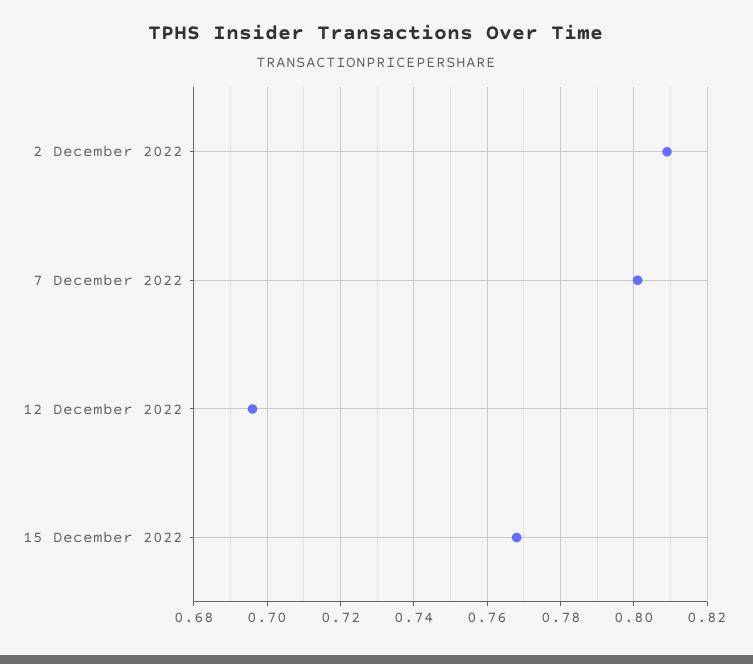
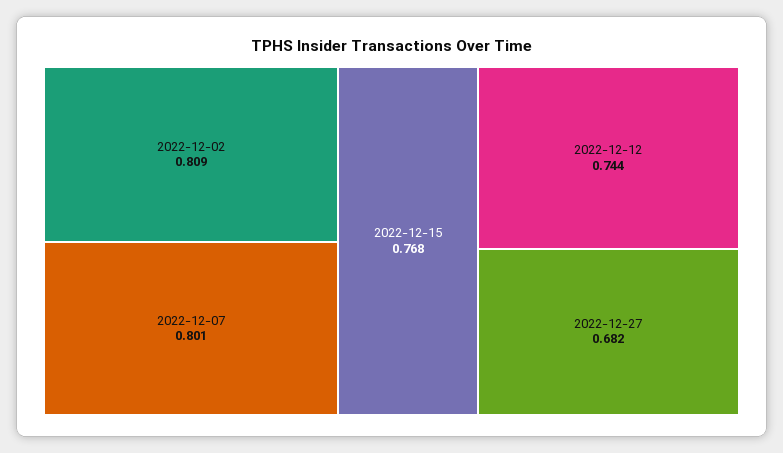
12 December 2022: 0.695 -> 0.744
2022-12-27: none -> 0.682

